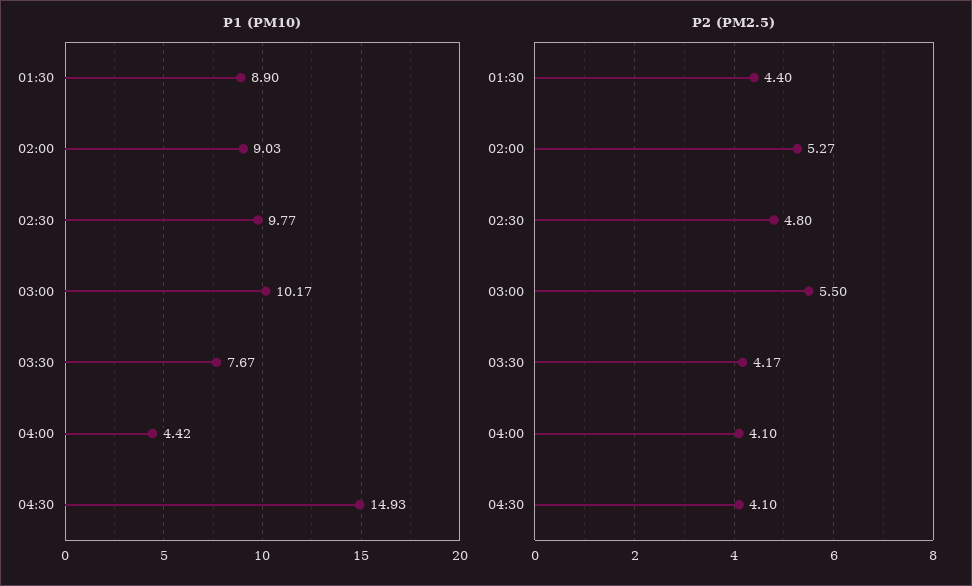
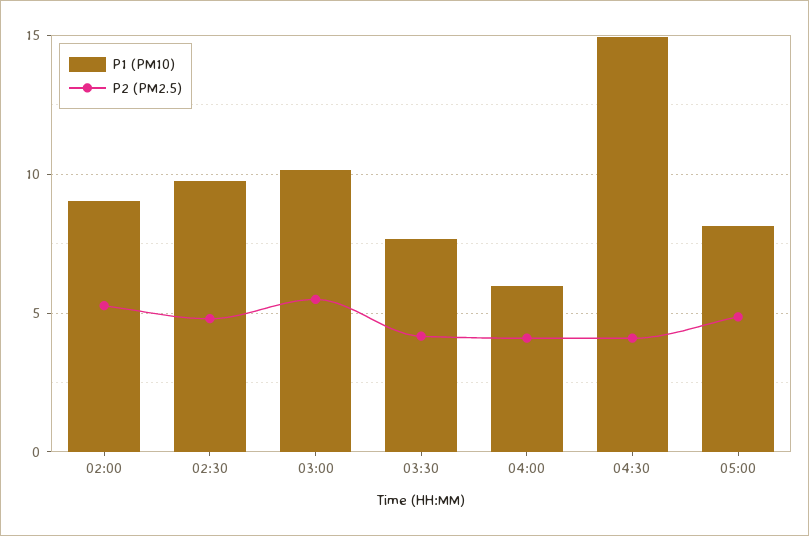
P1 (PM10), 01:30: 8.9 -> none
P1 (PM10), 04:00: 4.42 -> 6
P2 (PM2.5), 01:30: 4.4 -> none
P1 (PM10), 05:00: none -> 8
P2 (PM2.5), 05:00: none -> 5

